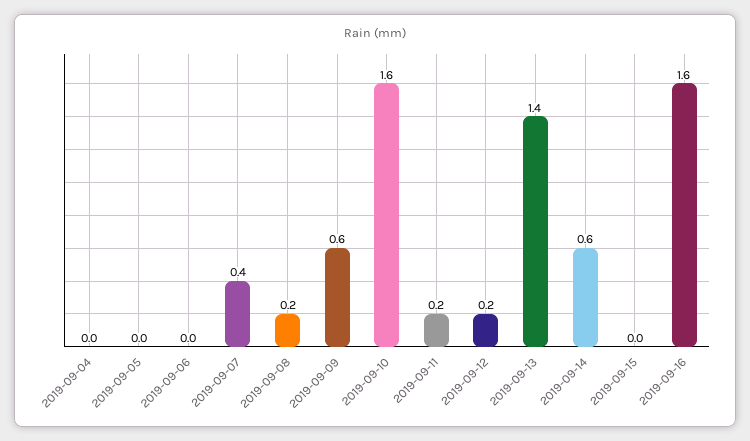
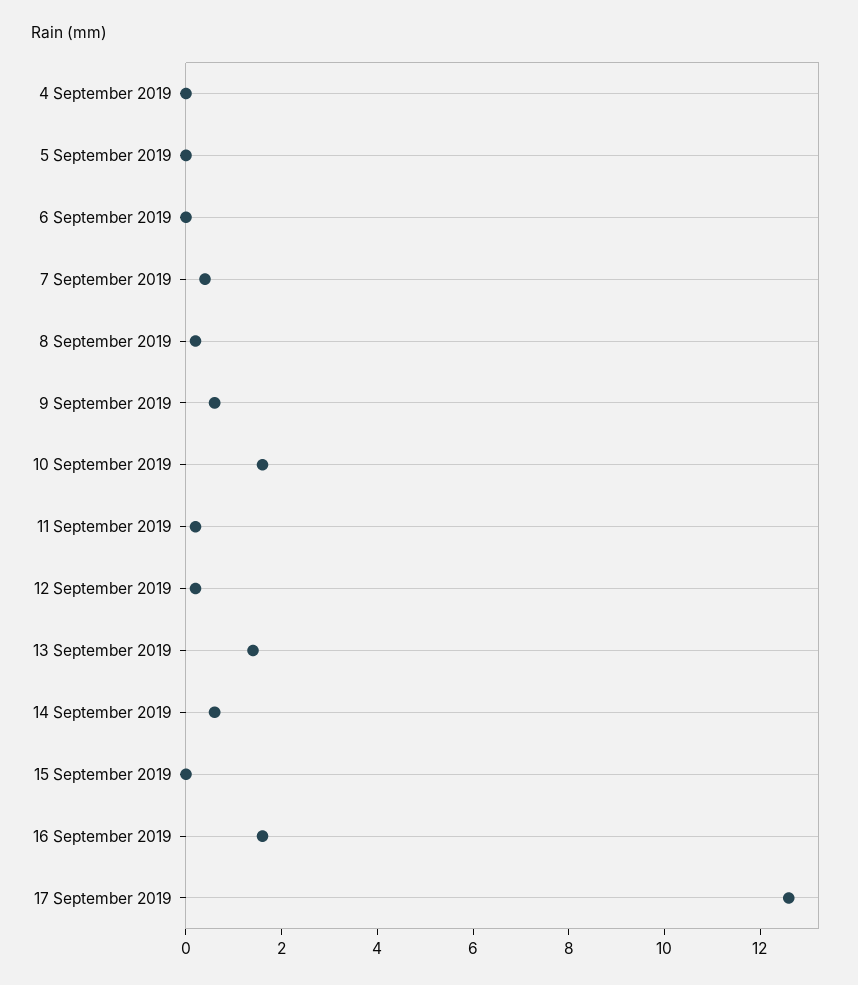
17 September 2019: none -> 12.5

